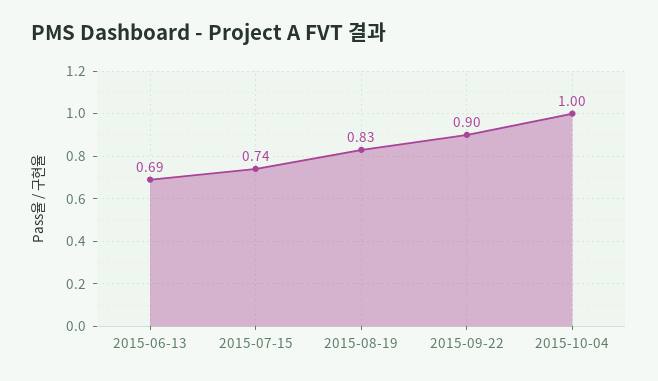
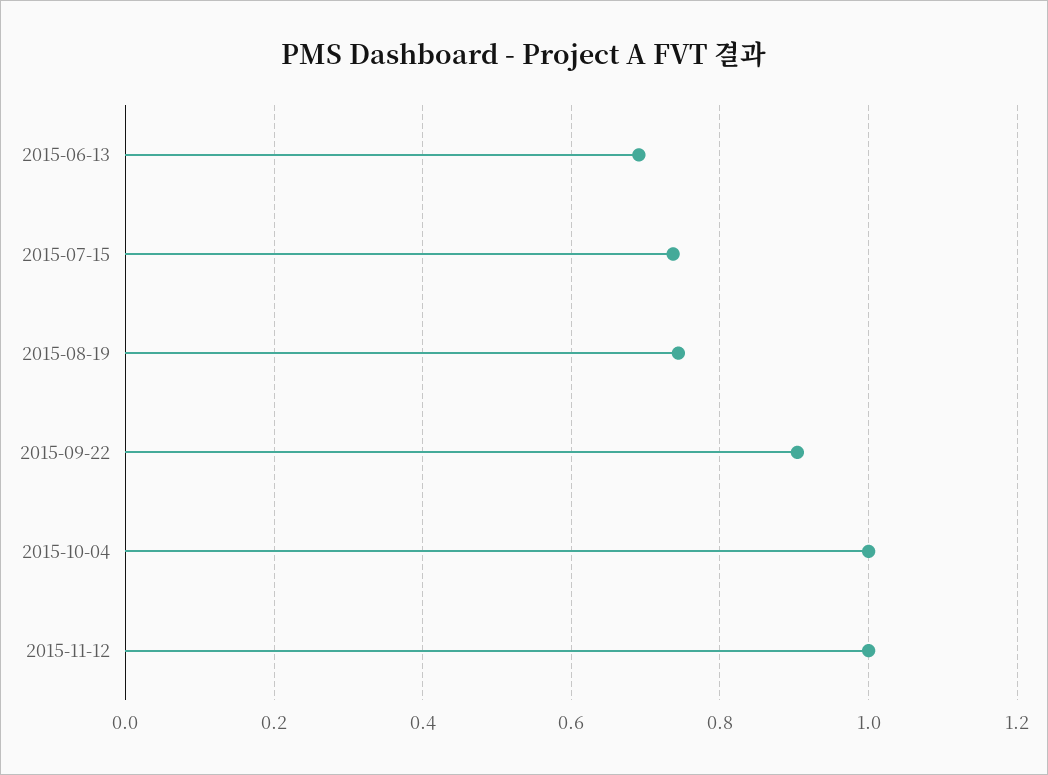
2015-08-19: 0.83 -> 0.74
2015-11-12: none -> 1

